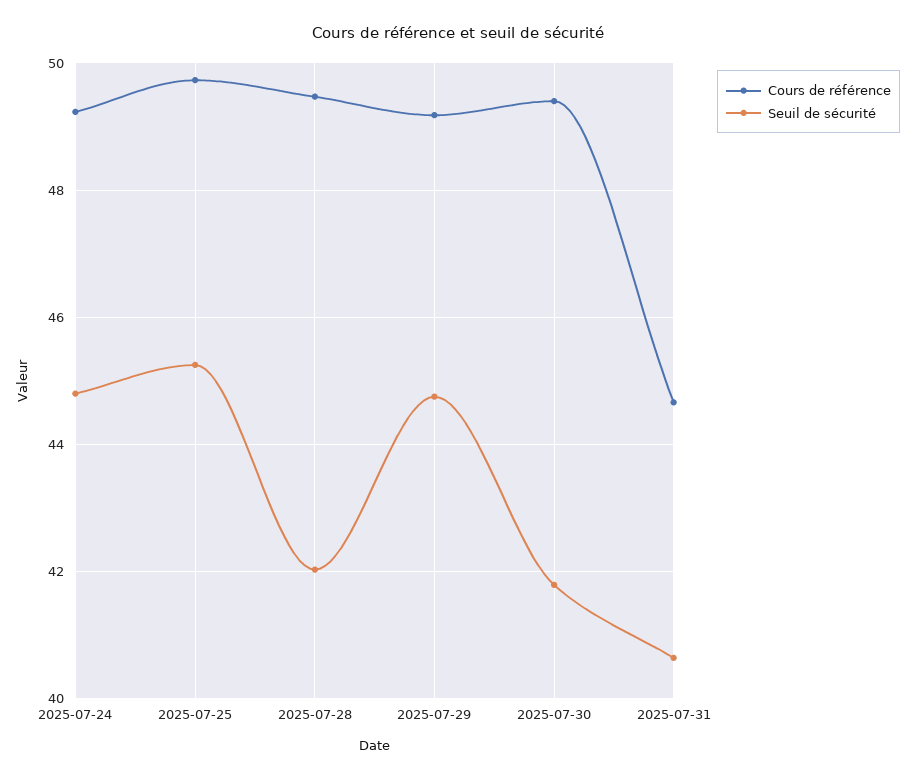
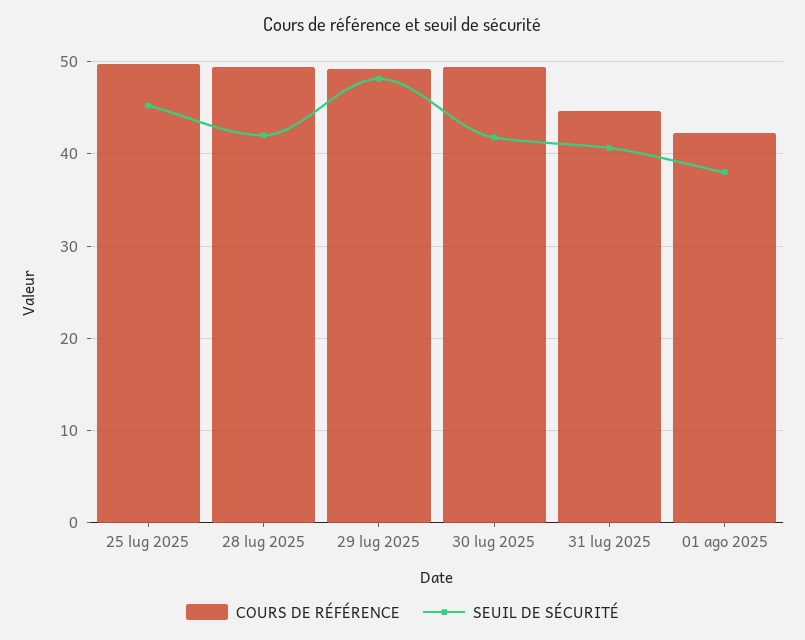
Cours de référence, 2025-07-24: 49.2 -> none
Seuil de sécurité, 2025-07-24: 44.8 -> none
Seuil de sécurité, 2025-07-29: 44.8 -> 48
Cours de référence, 01 ago 2025: none -> 42
Seuil de sécurité, 01 ago 2025: none -> 38

